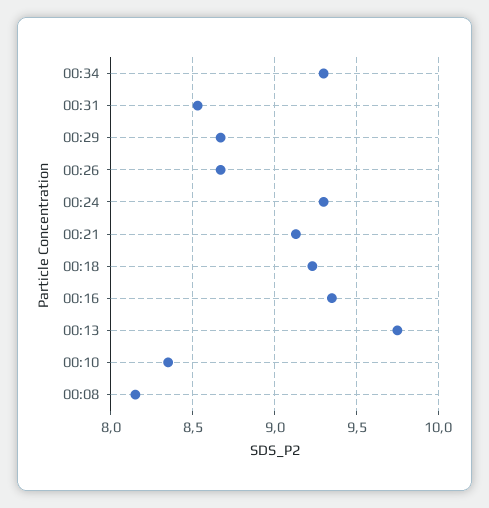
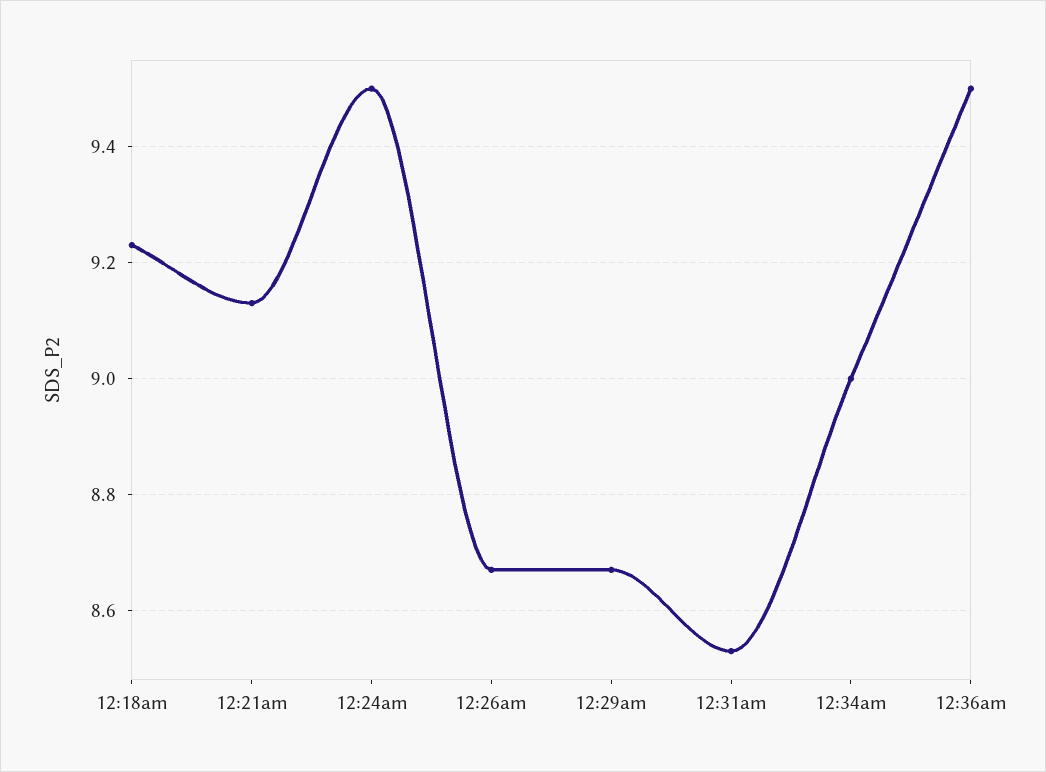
00:34: 9.3 -> 9
00:24: 9.3 -> 9.5
00:16: 9.35 -> none
00:13: 9.75 -> none
00:10: 8.35 -> none
00:08: 8.15 -> none
12:36am: none -> 9.5

